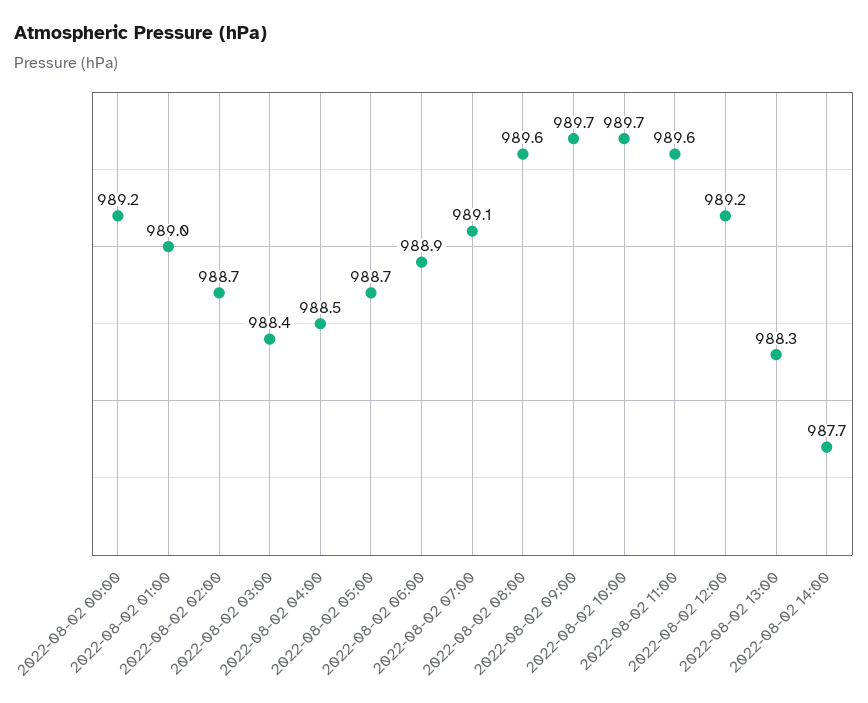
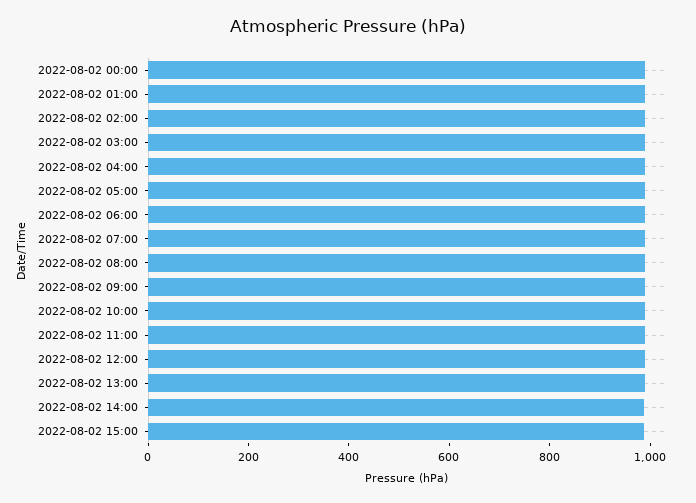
2022-08-02 15:00: none -> 1000

